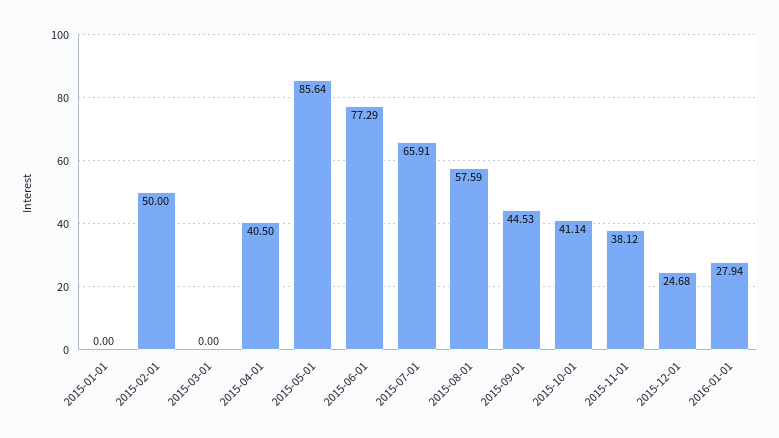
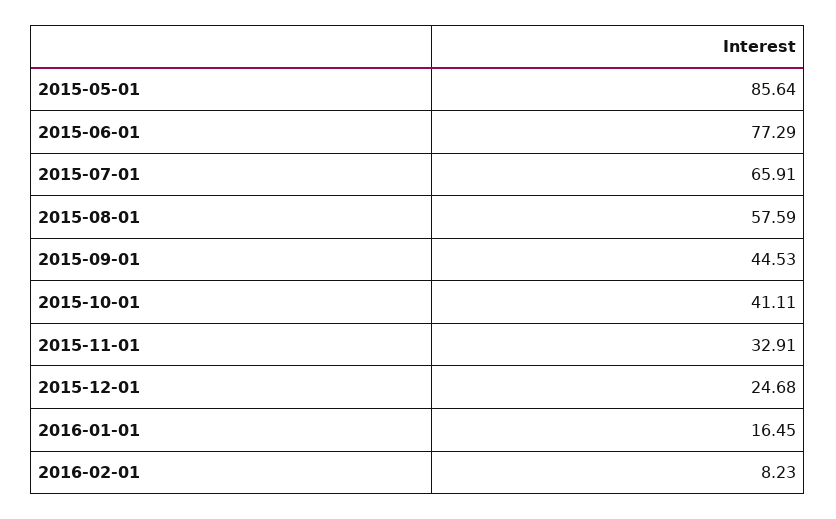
2015-01-01: 0 -> none
2015-02-01: 50 -> none
2015-03-01: 0 -> none
2015-04-01: 40.5 -> none
2015-10-01: 41.14 -> 41.11
2015-11-01: 38.12 -> 32.91
2016-01-01: 27.94 -> 16.45
2016-02-01: none -> 8.23

